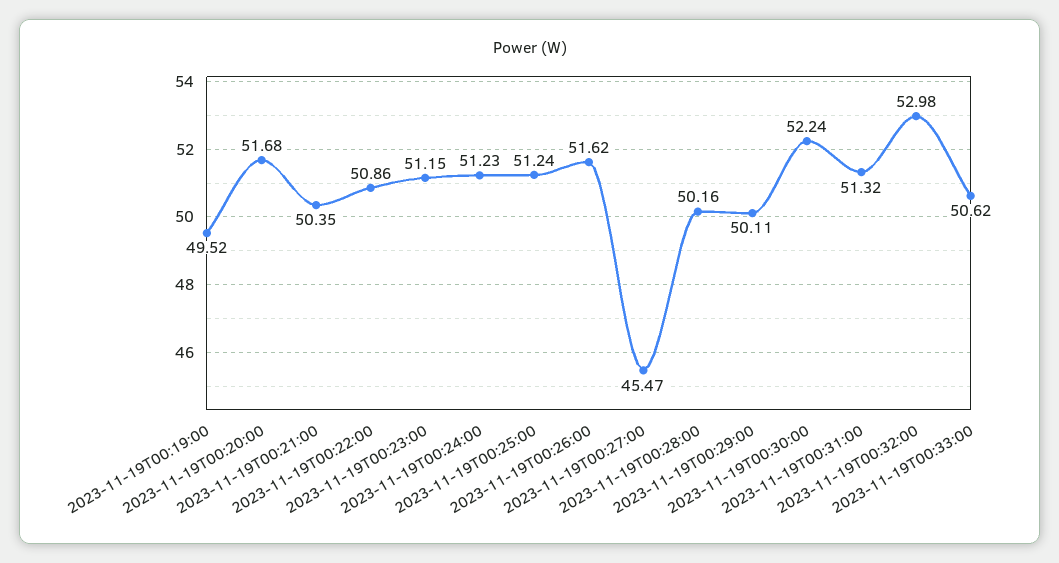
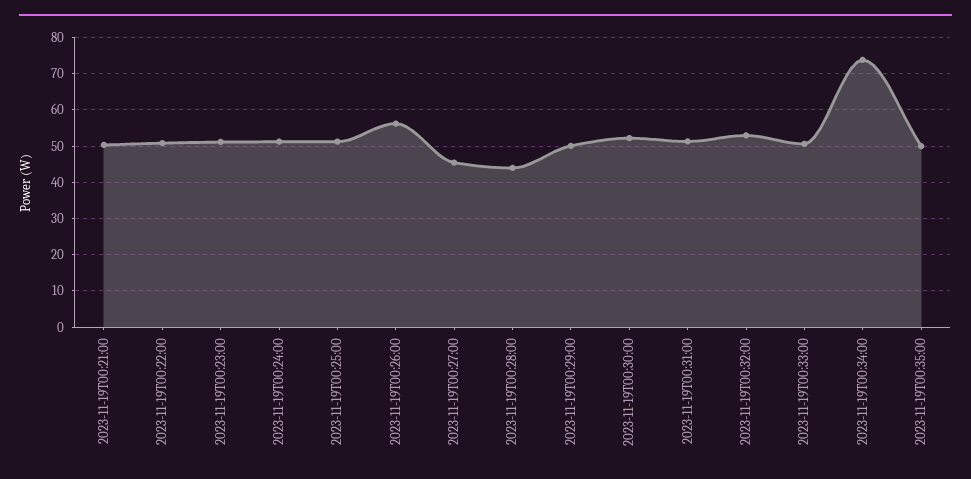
2023-11-19T00:19:00: 49.52 -> none
2023-11-19T00:20:00: 51.68 -> none
2023-11-19T00:26:00: 51.62 -> 56
2023-11-19T00:28:00: 50.16 -> 44
2023-11-19T00:34:00: none -> 74
2023-11-19T00:35:00: none -> 50

